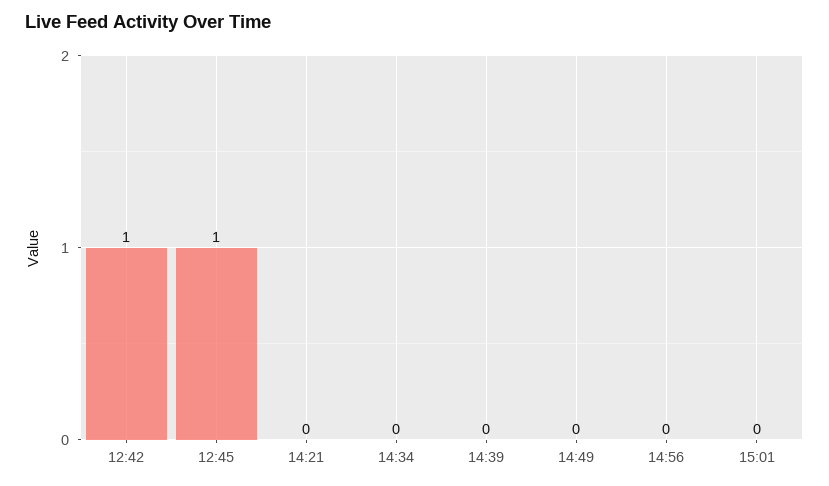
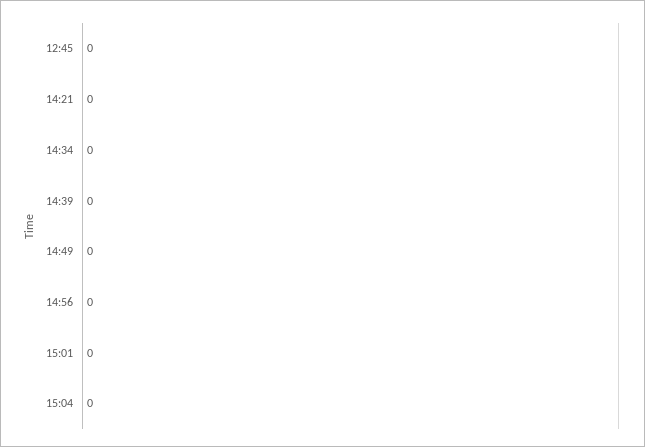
12:42: 1 -> none
12:45: 1 -> 0
15:04: none -> 0

